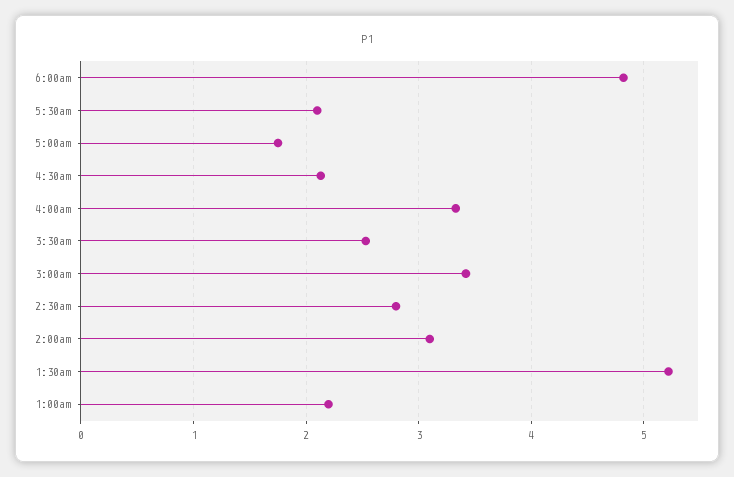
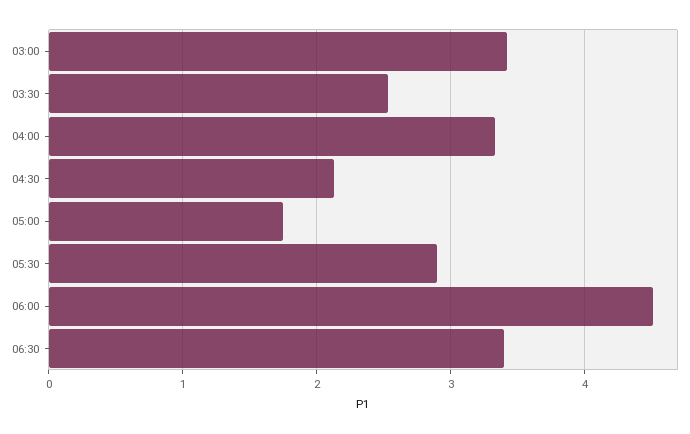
6:00am: 4.8 -> 4.5
5:30am: 2.1 -> 2.9
2:30am: 2.8 -> none
2:00am: 3.1 -> none
1:30am: 5.2 -> none
1:00am: 2.2 -> none
06:30: none -> 3.4

